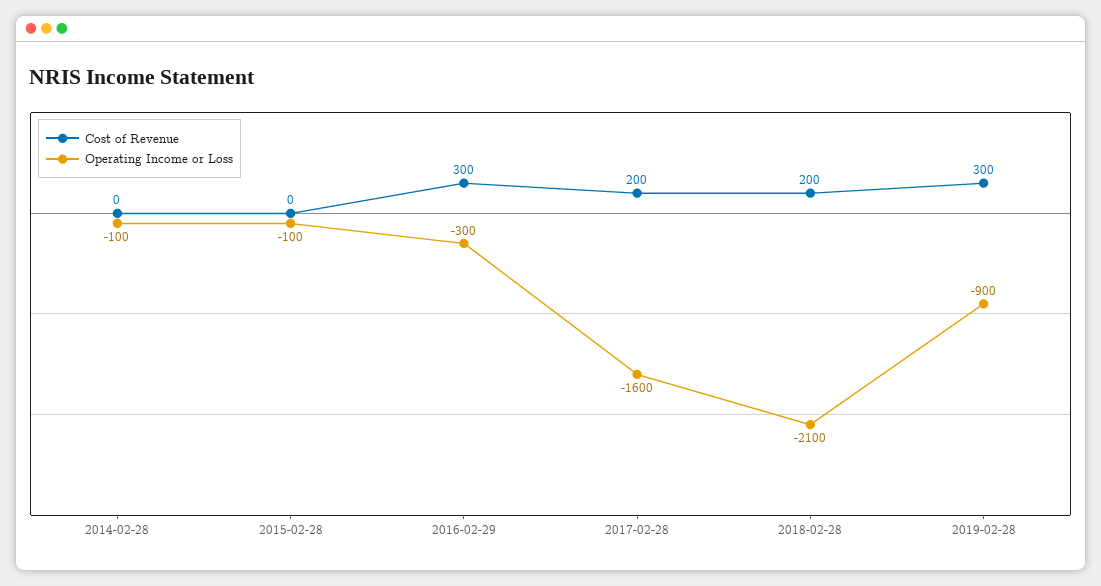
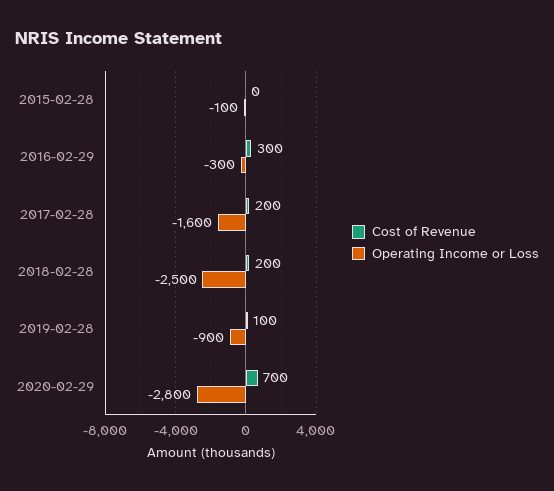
Cost of Revenue, 2014-02-28: 0 -> none
Operating Income or Loss, 2014-02-28: -100 -> none
Operating Income or Loss, 2018-02-28: -2100 -> -2500
Cost of Revenue, 2019-02-28: 300 -> 100
Cost of Revenue, 2020-02-29: none -> 700
Operating Income or Loss, 2020-02-29: none -> -2800

